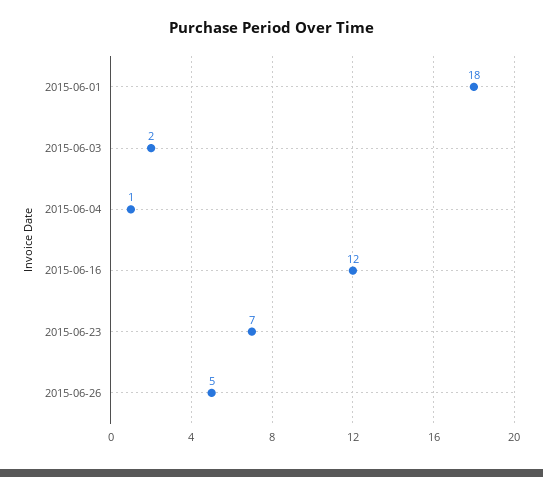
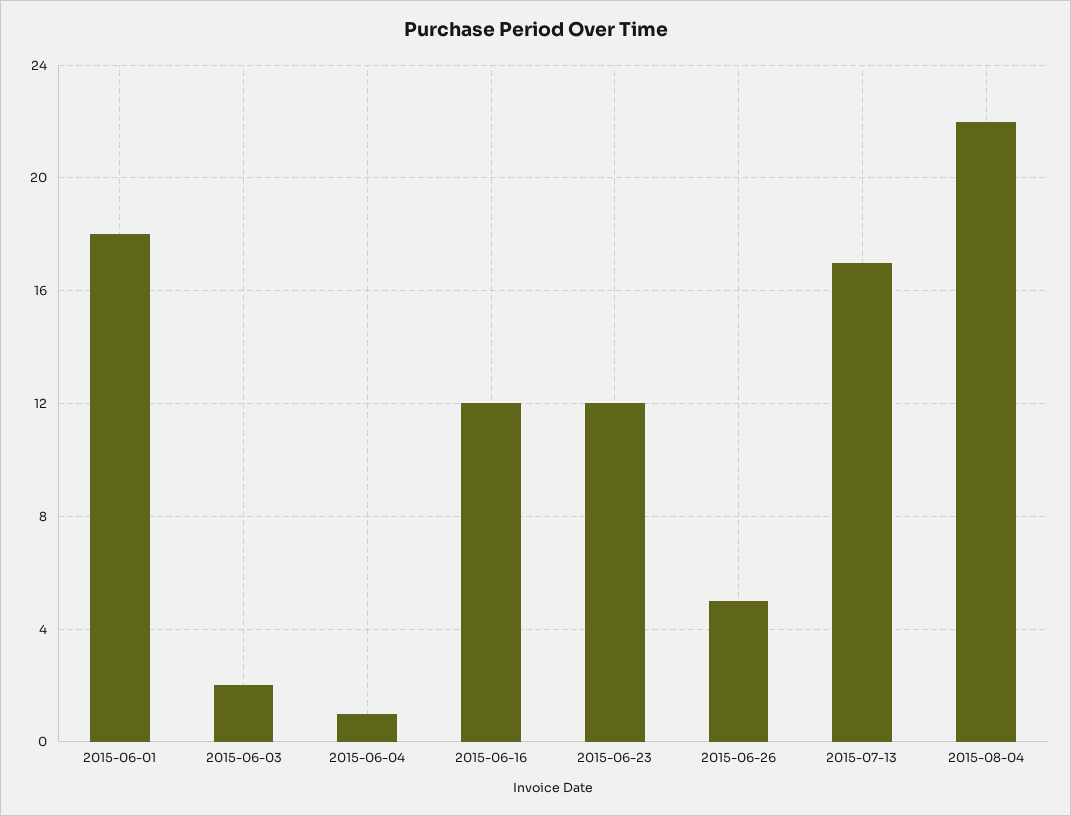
2015-06-23: 7 -> 12
2015-07-13: none -> 17
2015-08-04: none -> 22

